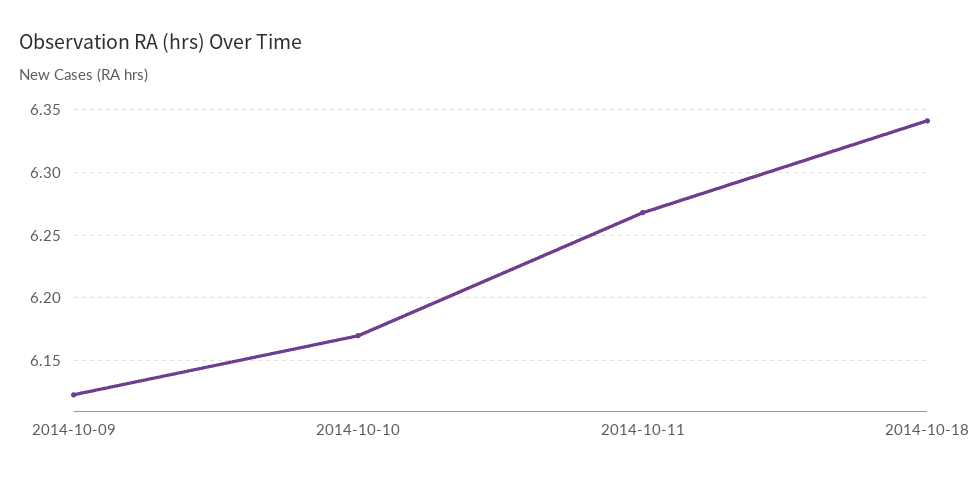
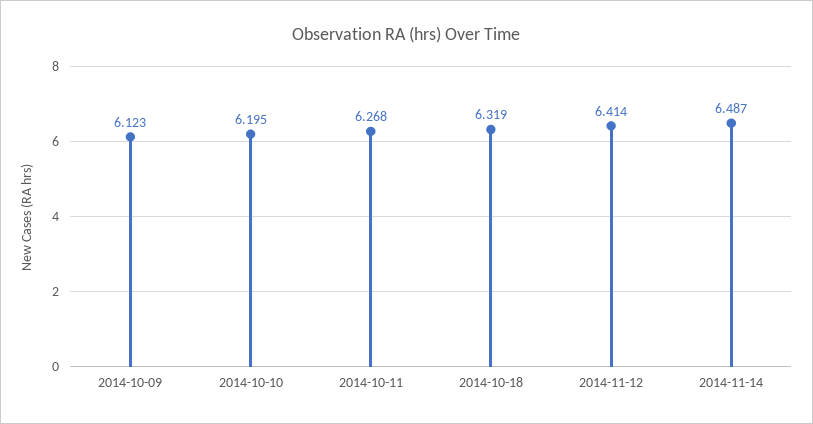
2014-10-10: 6.17 -> 6.195
2014-10-18: 6.34 -> 6.319
2014-11-12: none -> 6.414
2014-11-14: none -> 6.487

